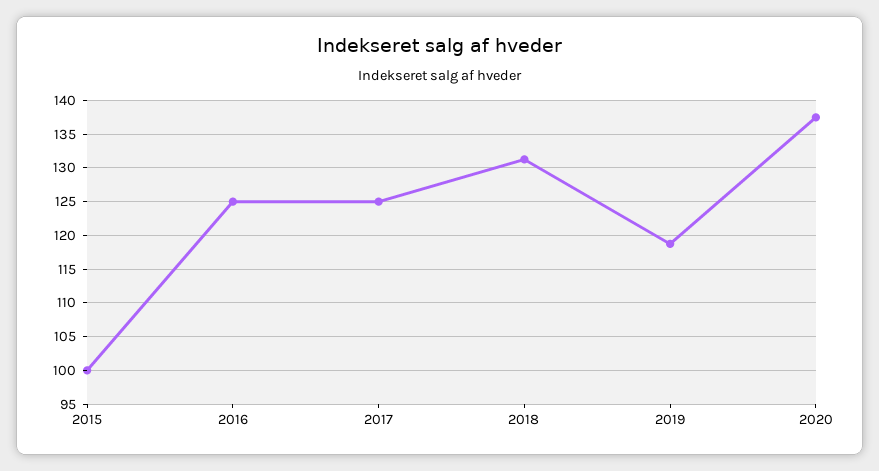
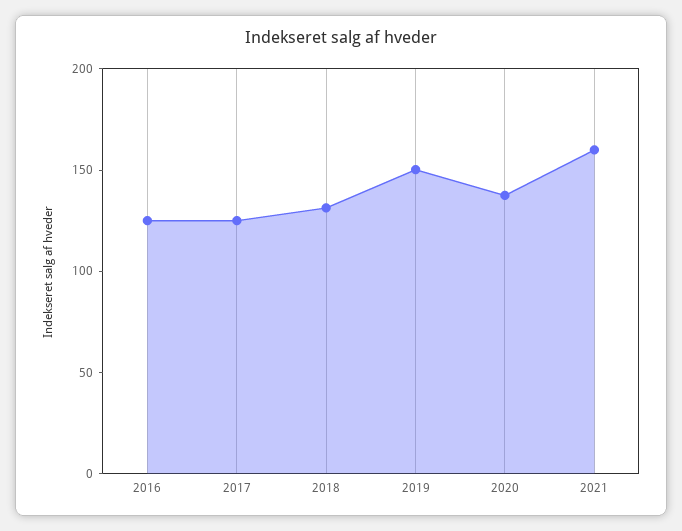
2015: 100 -> none
2019: 119 -> 150
2021: none -> 160

